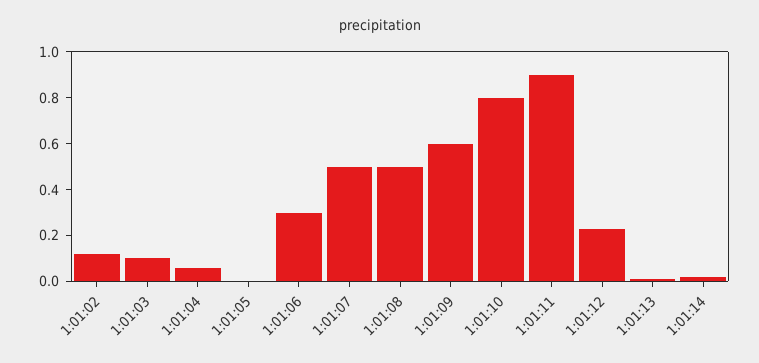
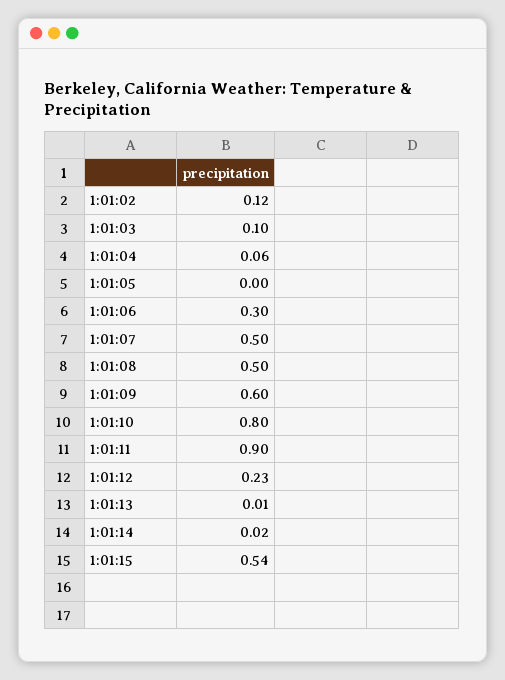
1:01:15: none -> 0.54

